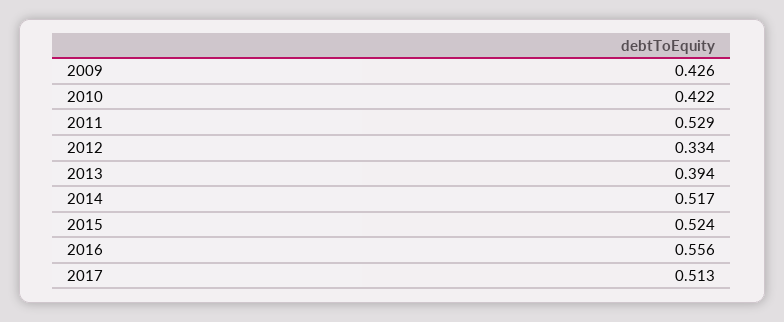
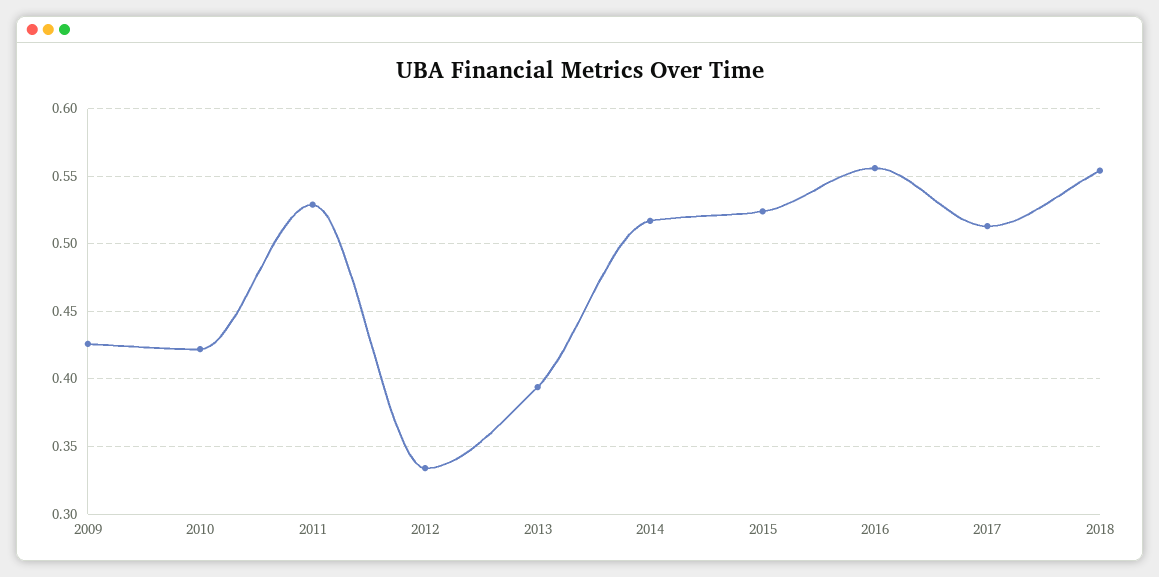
2018: none -> 0.555

